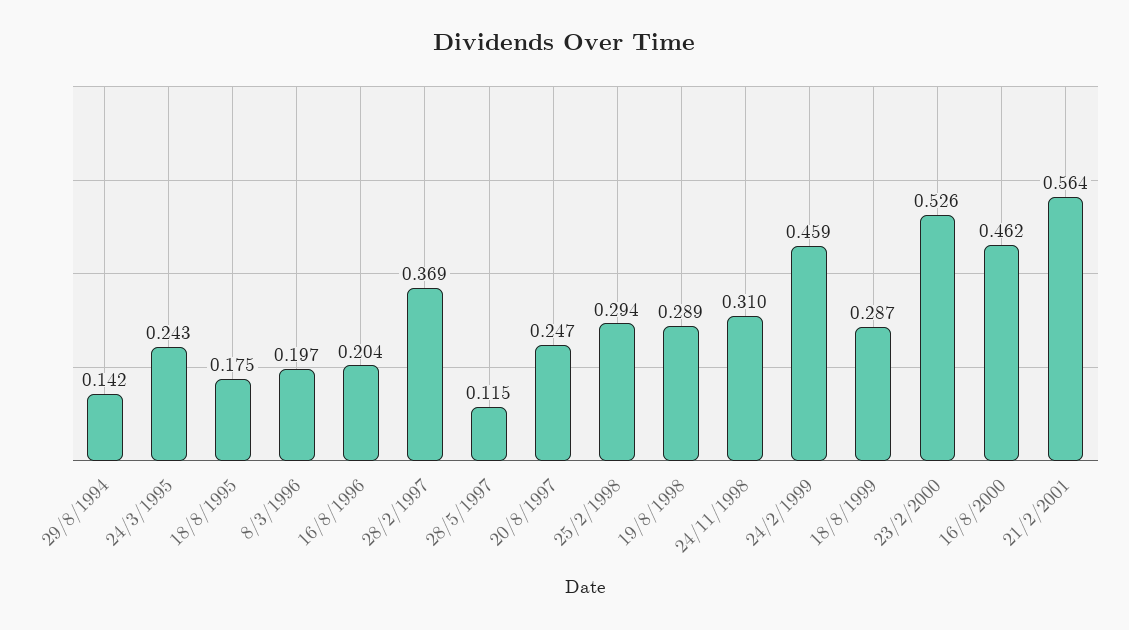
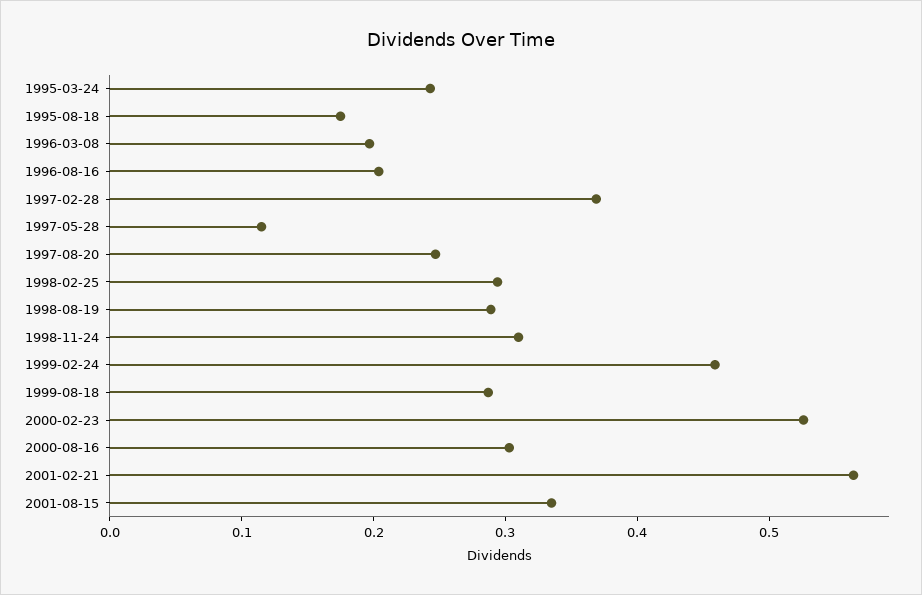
29/8/1994: 0.142 -> none
16/8/2000: 0.462 -> 0.3
2001-08-15: none -> 0.34

